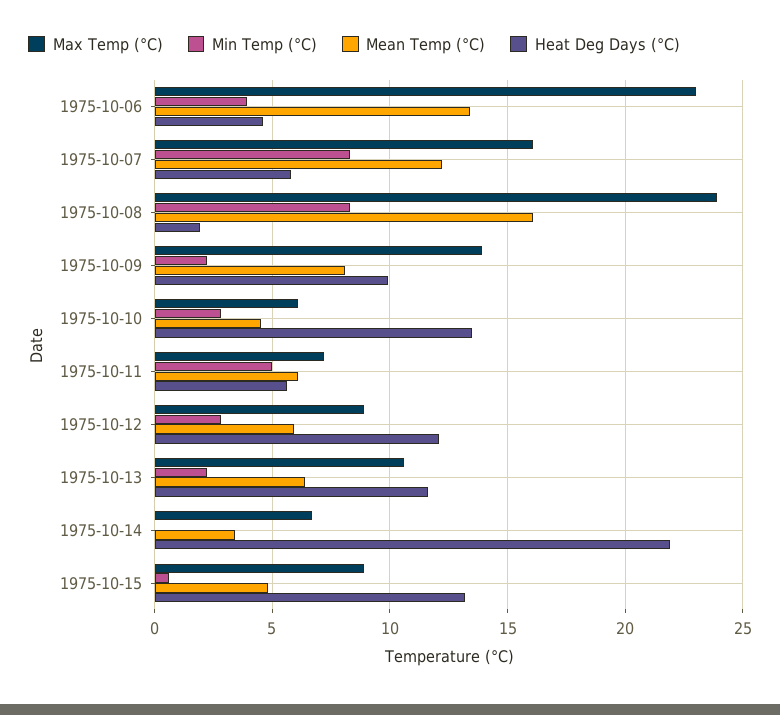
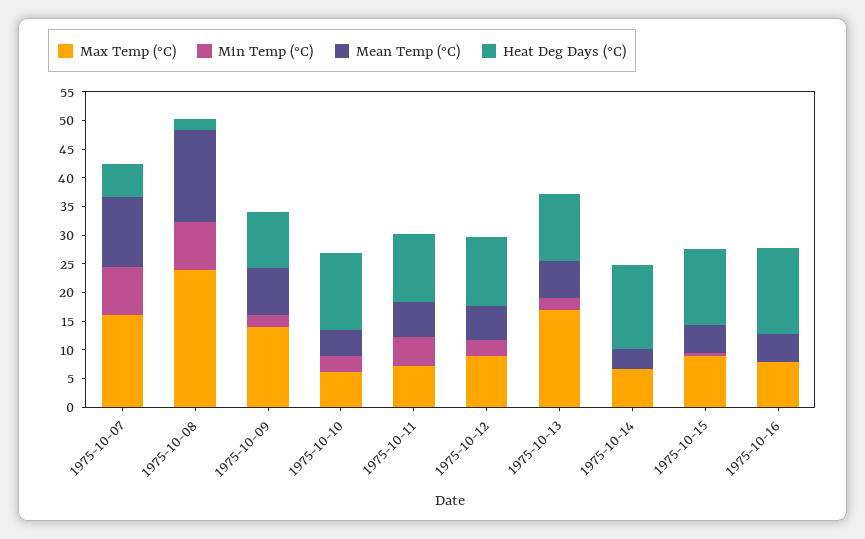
Max Temp (°C), 1975-10-06: 23 -> none
Min Temp (°C), 1975-10-06: 4 -> none
Mean Temp (°C), 1975-10-06: 13.5 -> none
Heat Deg Days (°C), 1975-10-06: 4.5 -> none
Heat Deg Days (°C), 1975-10-11: 5.5 -> 12.5
Max Temp (°C), 1975-10-13: 10.5 -> 17.5
Heat Deg Days (°C), 1975-10-14: 22 -> 15
Max Temp (°C), 1975-10-16: none -> 7.5
Min Temp (°C), 1975-10-16: none -> 0
Mean Temp (°C), 1975-10-16: none -> 5
Heat Deg Days (°C), 1975-10-16: none -> 15

